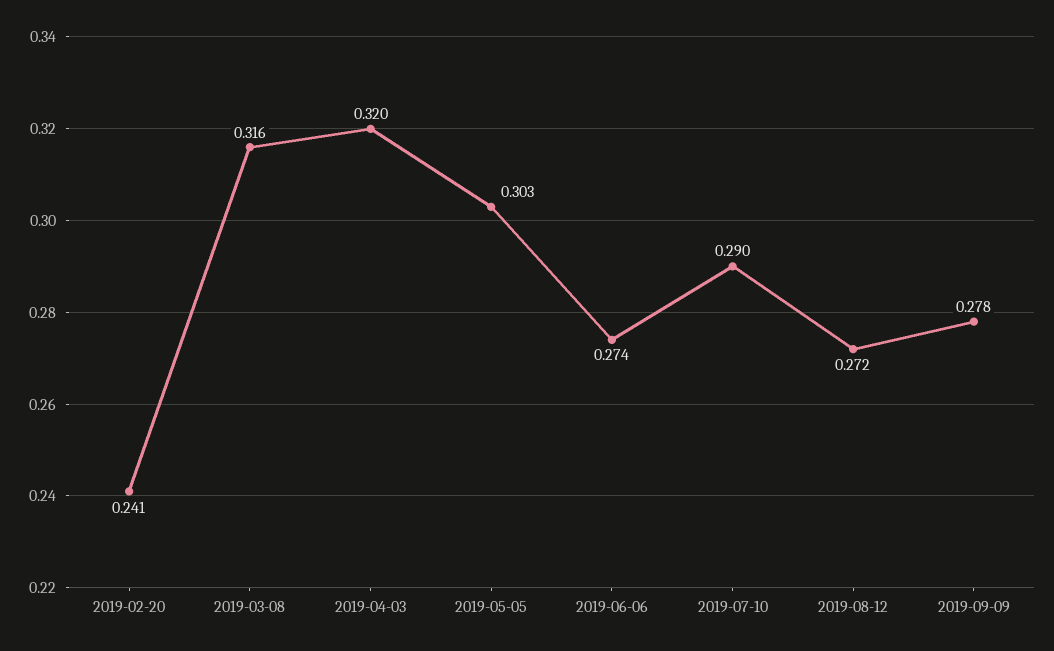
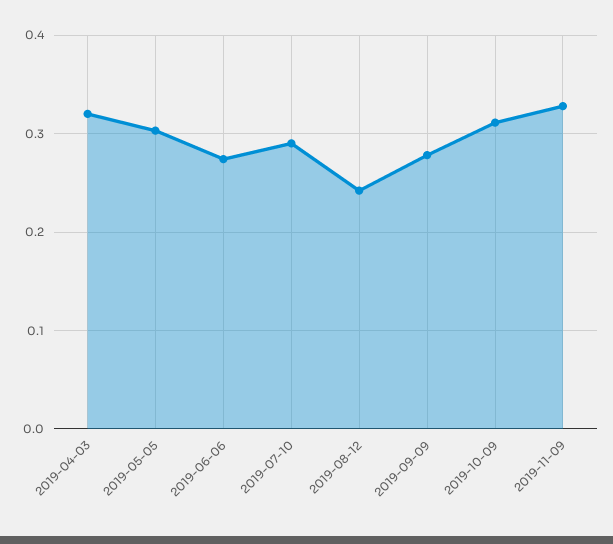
2019-02-20: 0.241 -> none
2019-03-08: 0.316 -> none
2019-08-12: 0.272 -> 0.24
2019-10-09: none -> 0.31
2019-11-09: none -> 0.33

